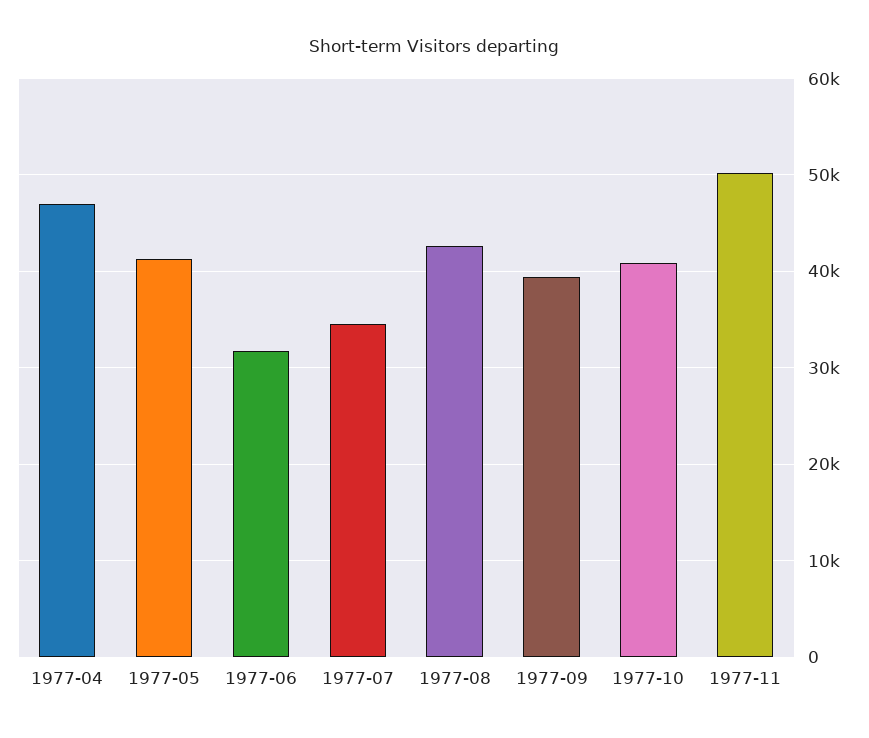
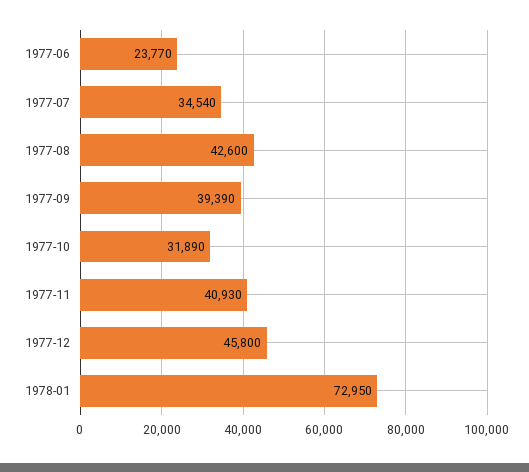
1977-04: 47000 -> none
1977-05: 41000 -> none
1977-06: 32000 -> 23770
1977-10: 41000 -> 31890
1977-11: 50000 -> 40930
1977-12: none -> 45800
1978-01: none -> 72950

